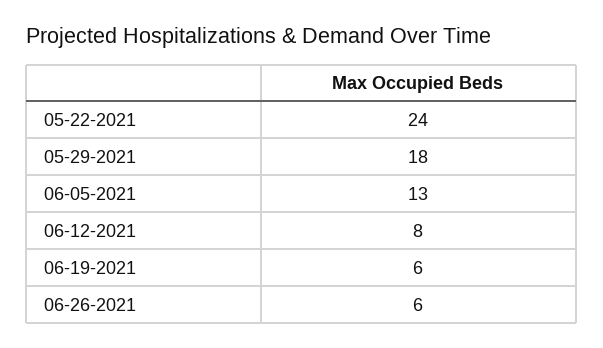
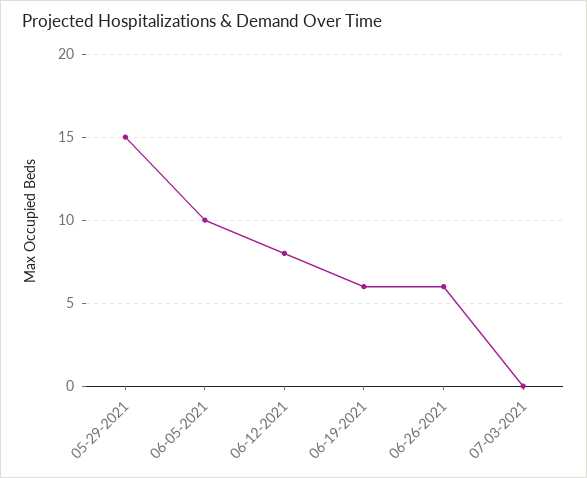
05-22-2021: 24 -> none
05-29-2021: 18 -> 15
06-05-2021: 13 -> 10
07-03-2021: none -> 0

